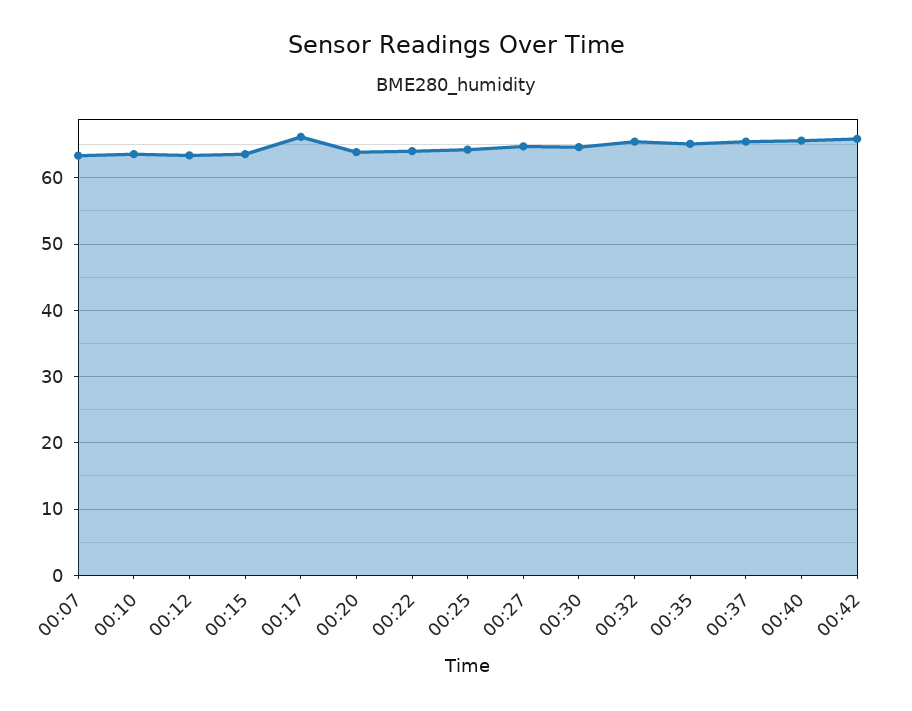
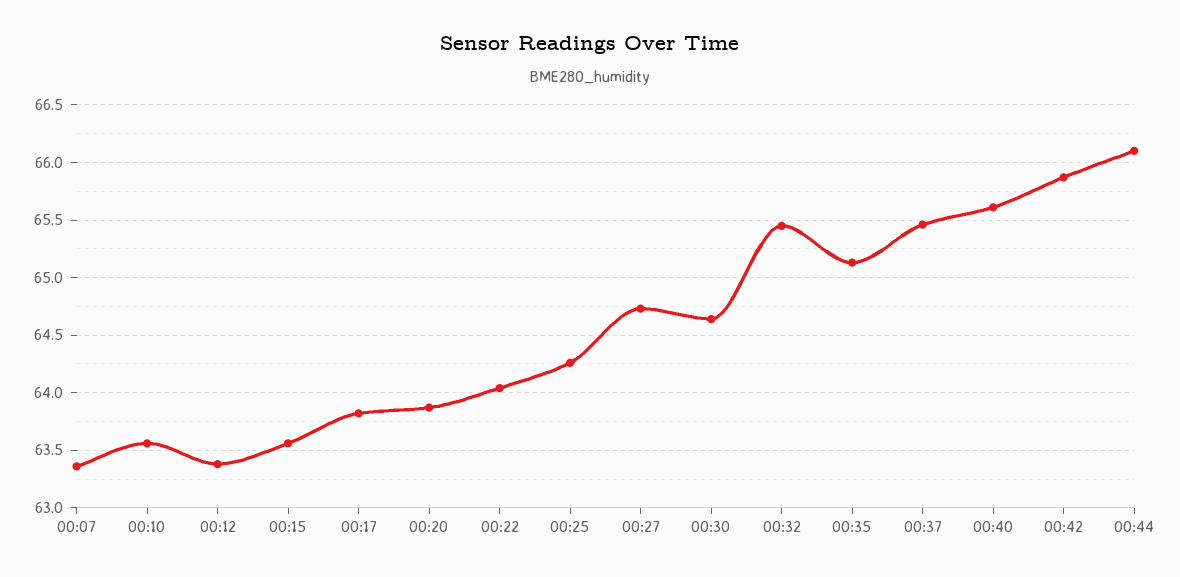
00:17: 66 -> 63.8
00:44: none -> 66.1

